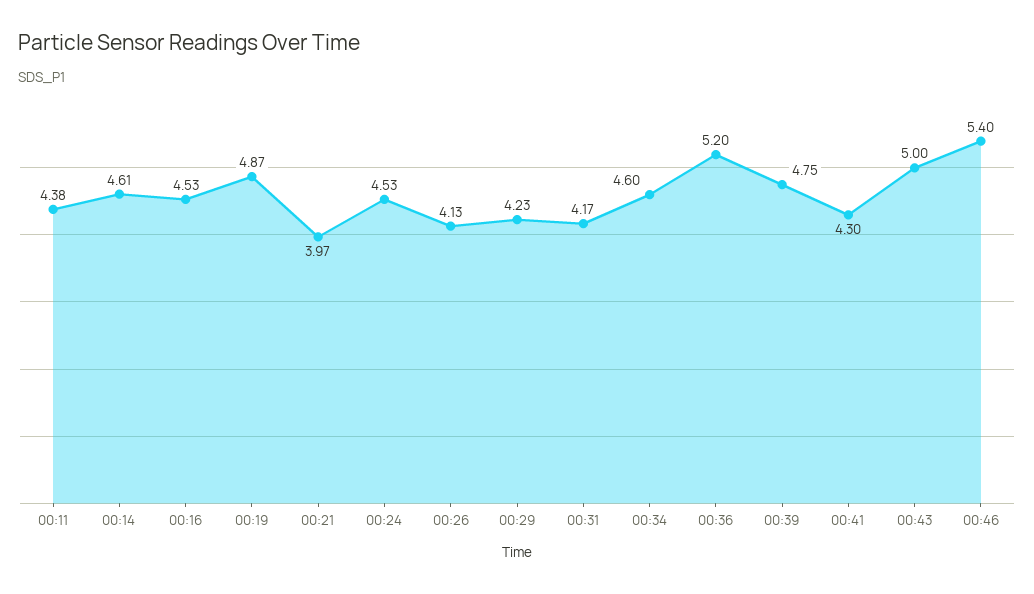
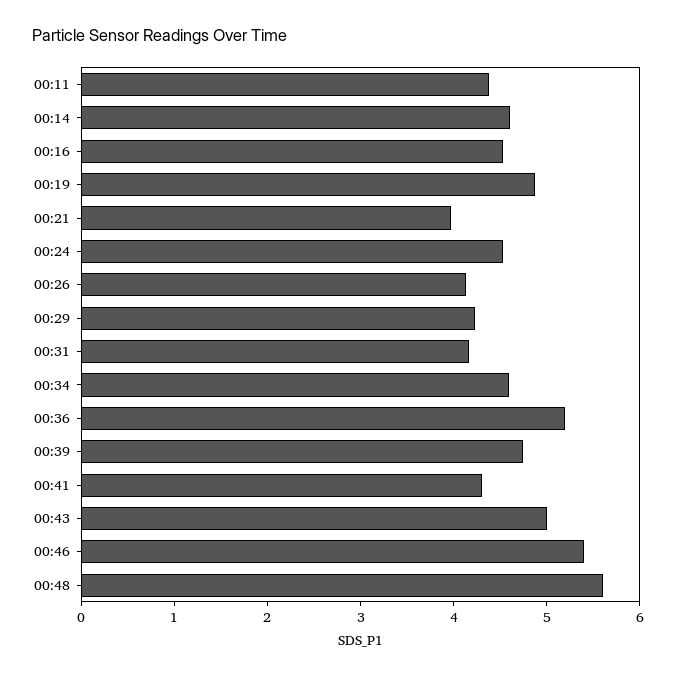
00:48: none -> 5.6

